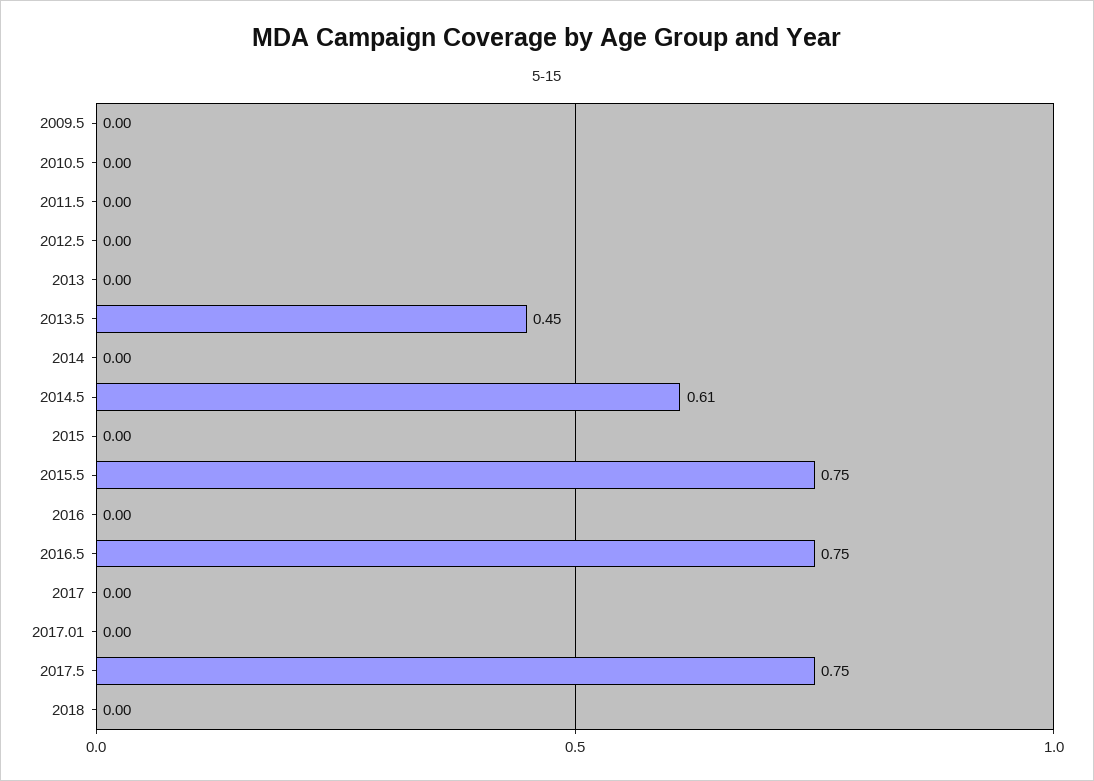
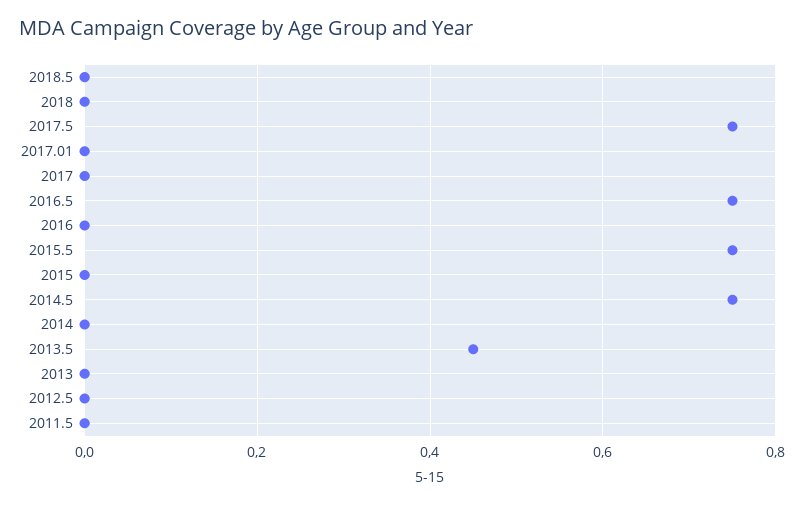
2009.5: 0 -> none
2010.5: 0 -> none
2014.5: 0.61 -> 0.75
2018.5: none -> 0

